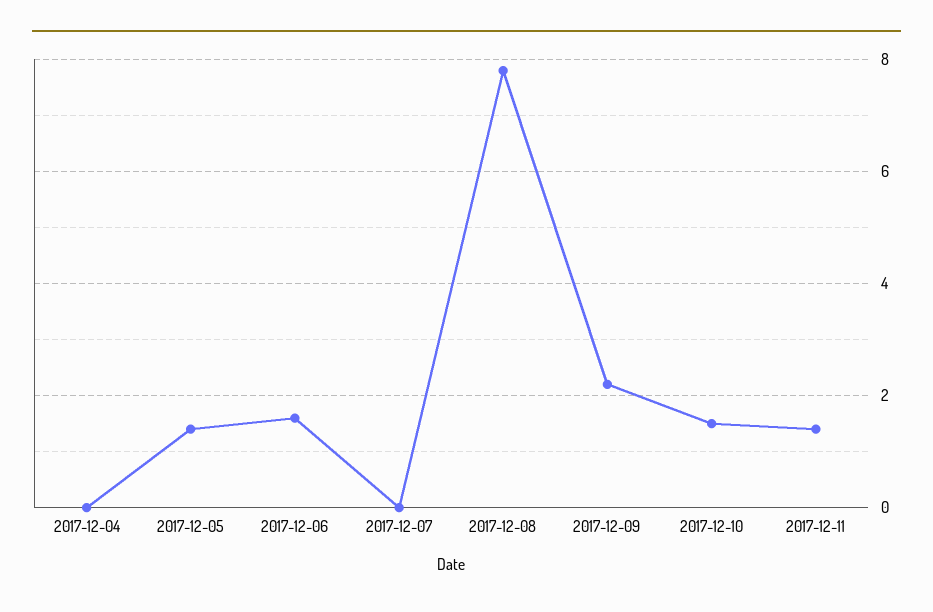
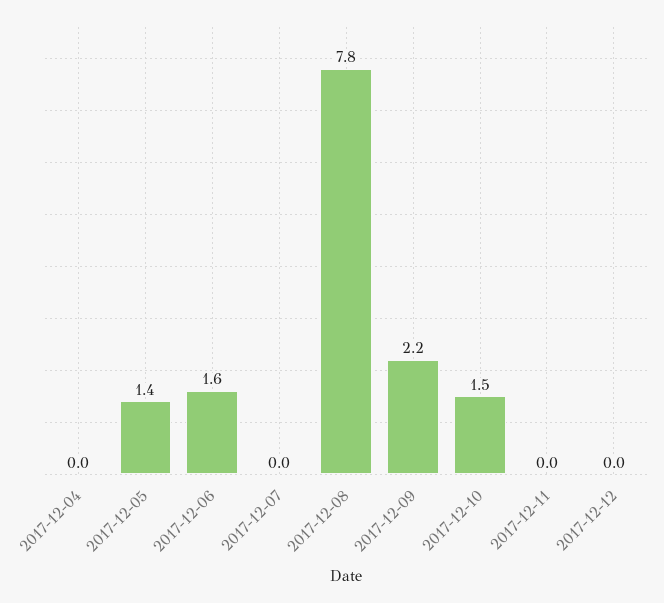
2017-12-11: 1.5 -> 0
2017-12-12: none -> 0

